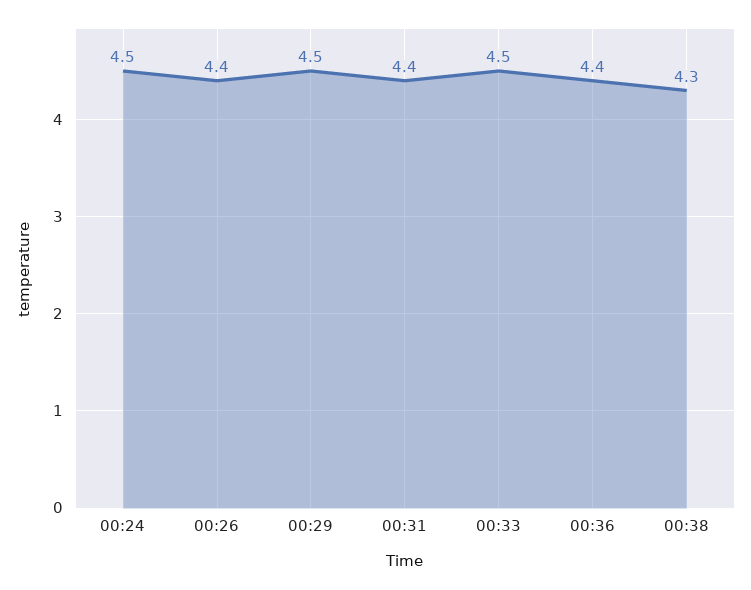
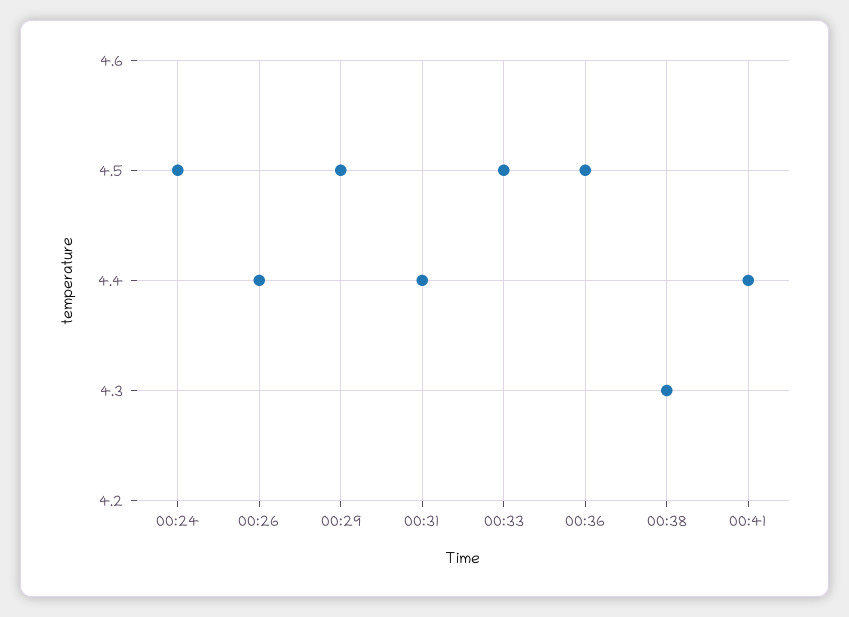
00:36: 4.4 -> 4.5
00:41: none -> 4.4

